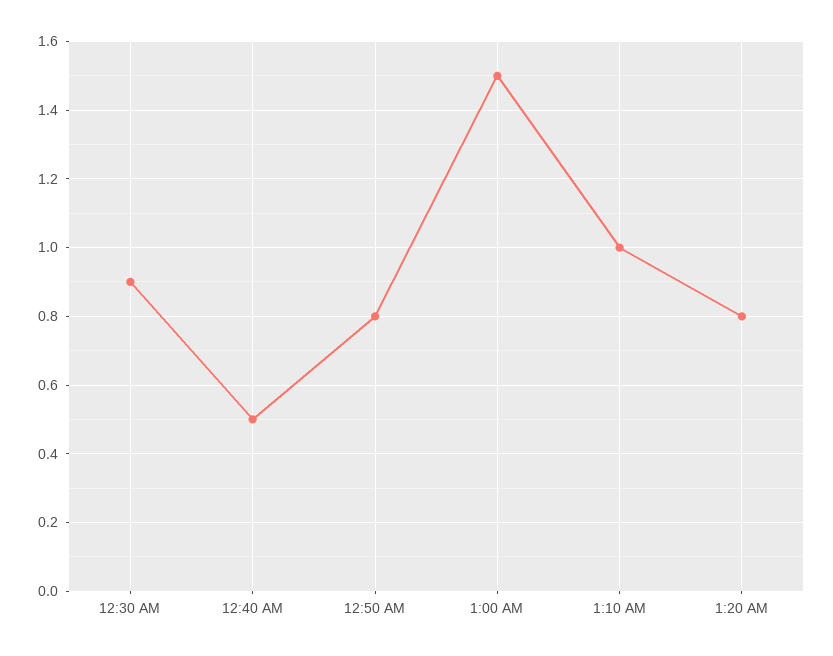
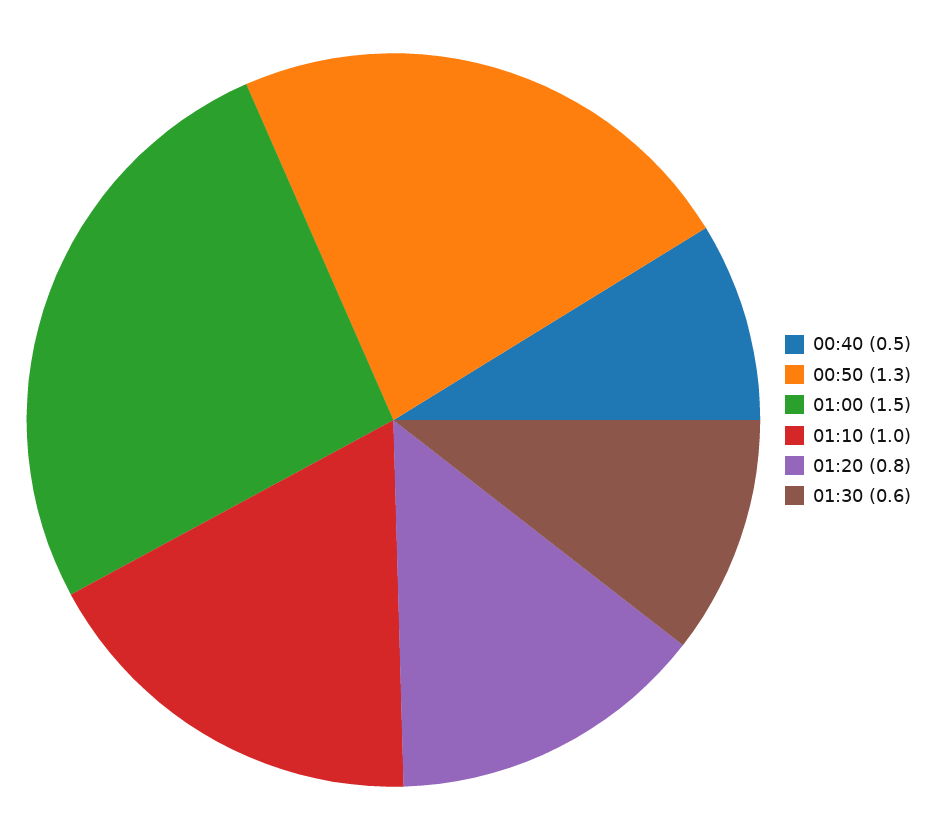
12:30 AM: 0.9 -> none
12:50 AM: 0.8 -> 1.3
01:30: none -> 0.6

